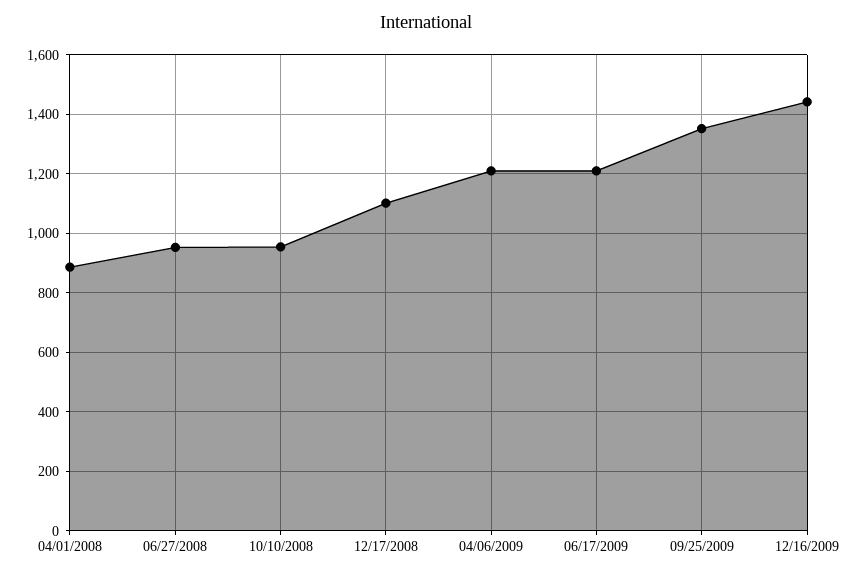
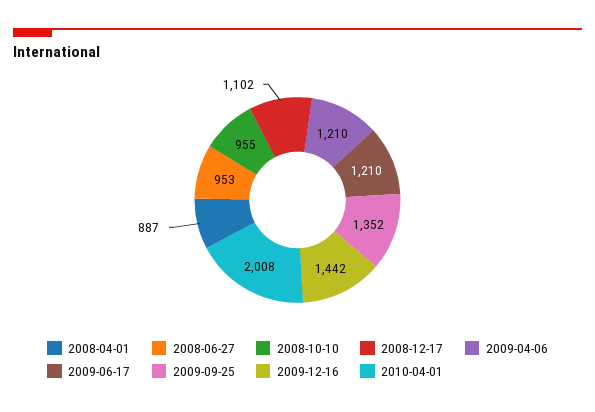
2010-04-01: none -> 2008

